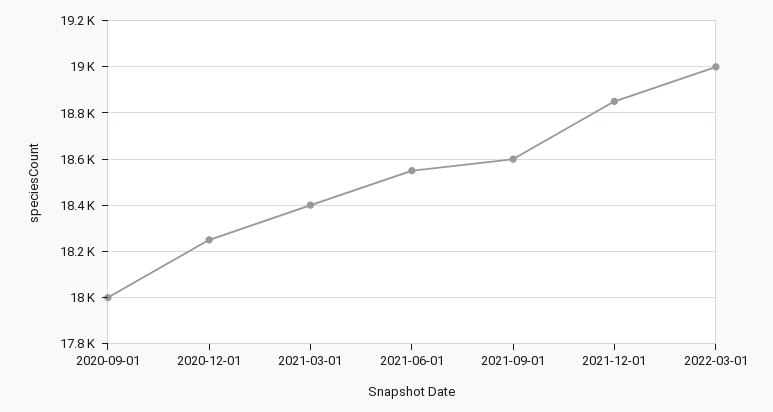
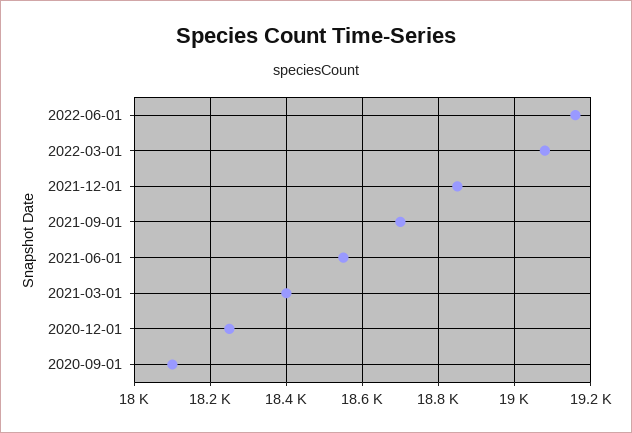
2020-09-01: 18000 -> 18100
2021-09-01: 18600 -> 18700
2022-03-01: 19000 -> 19080
2022-06-01: none -> 19160

